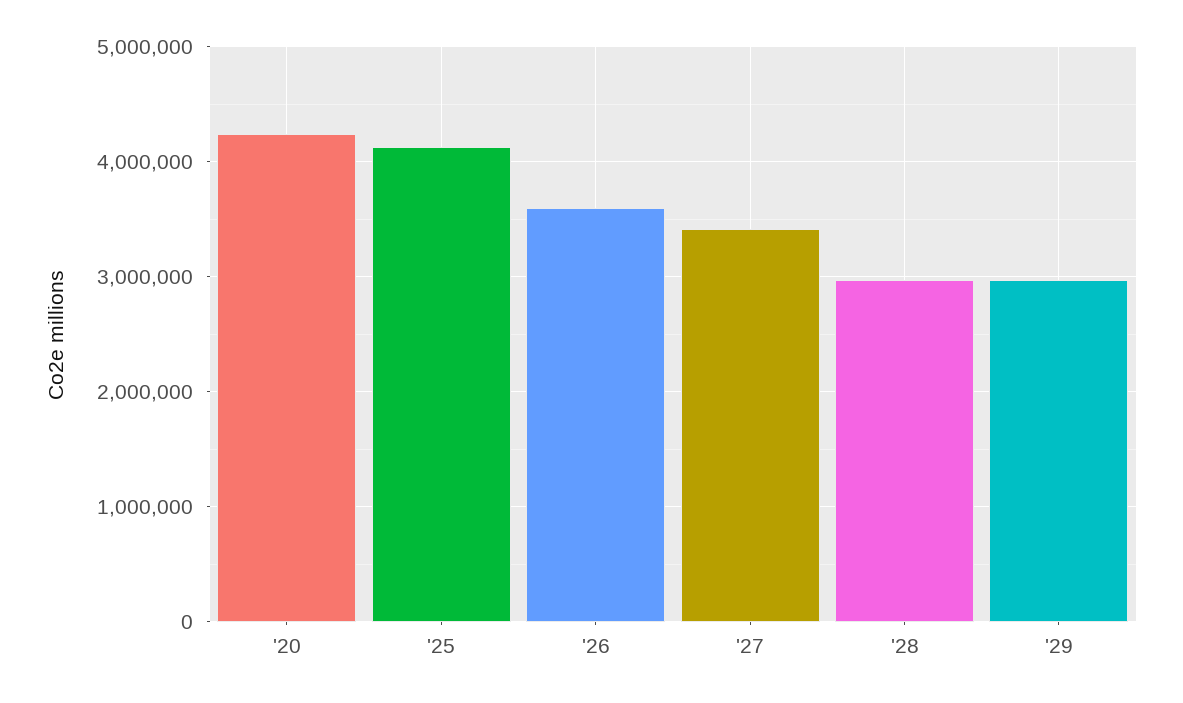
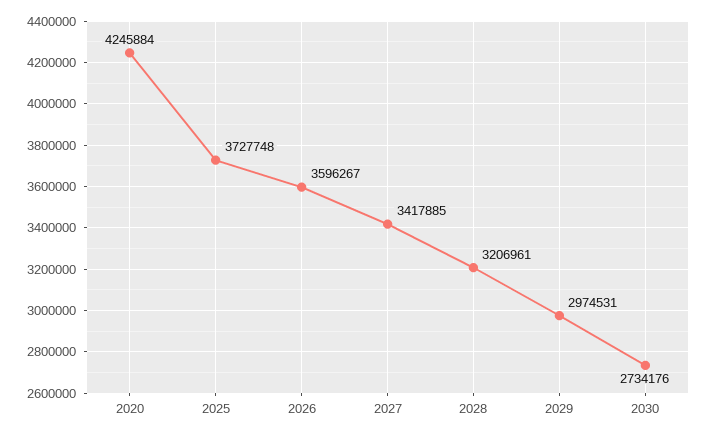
'25: 4100000 -> 3727748
'28: 3000000 -> 3206961
2030: none -> 2734176

